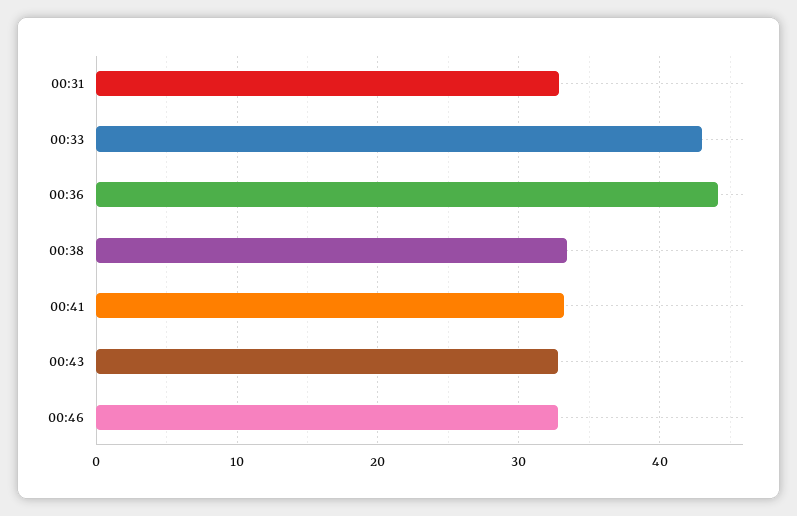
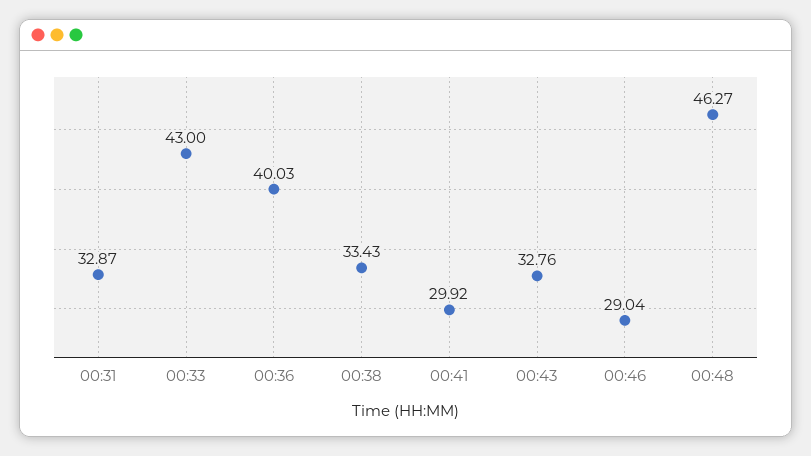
00:36: 44 -> 40.03
00:41: 33 -> 29.92
00:46: 33 -> 29.04
00:48: none -> 46.27

